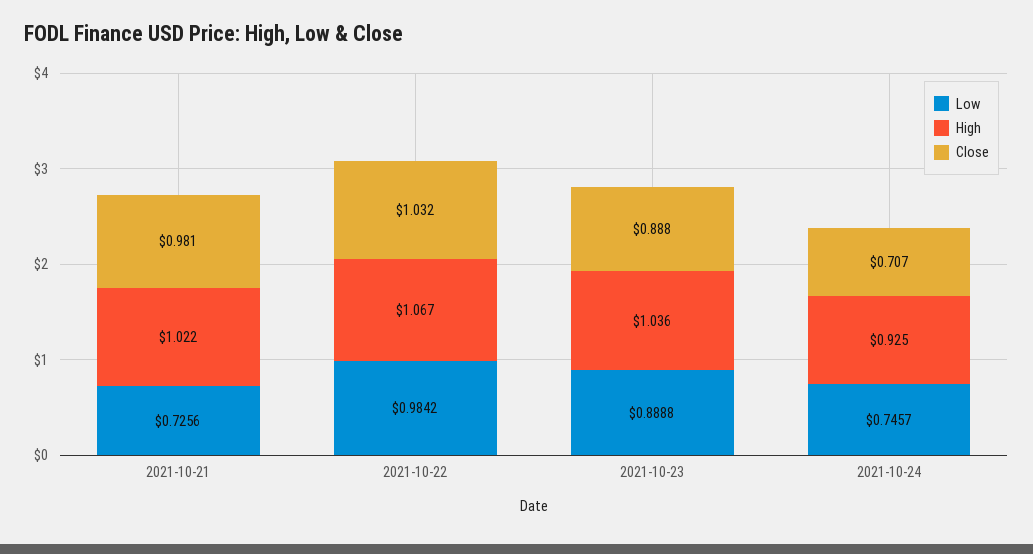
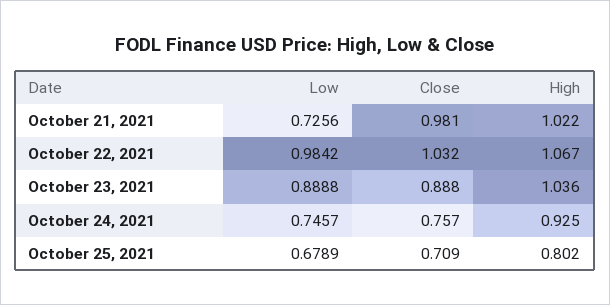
Close, 2021-10-24: 0.707 -> 0.757
Low, October 25, 2021: none -> 0.6789
Close, October 25, 2021: none -> 0.709
High, October 25, 2021: none -> 0.802

